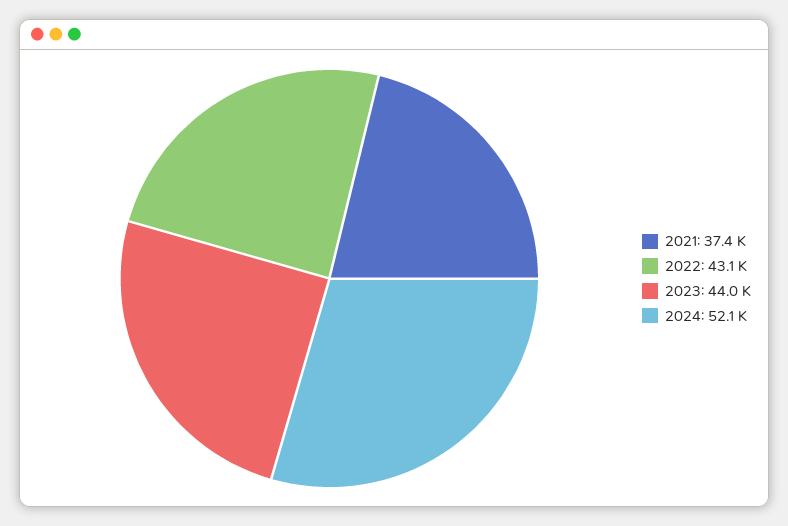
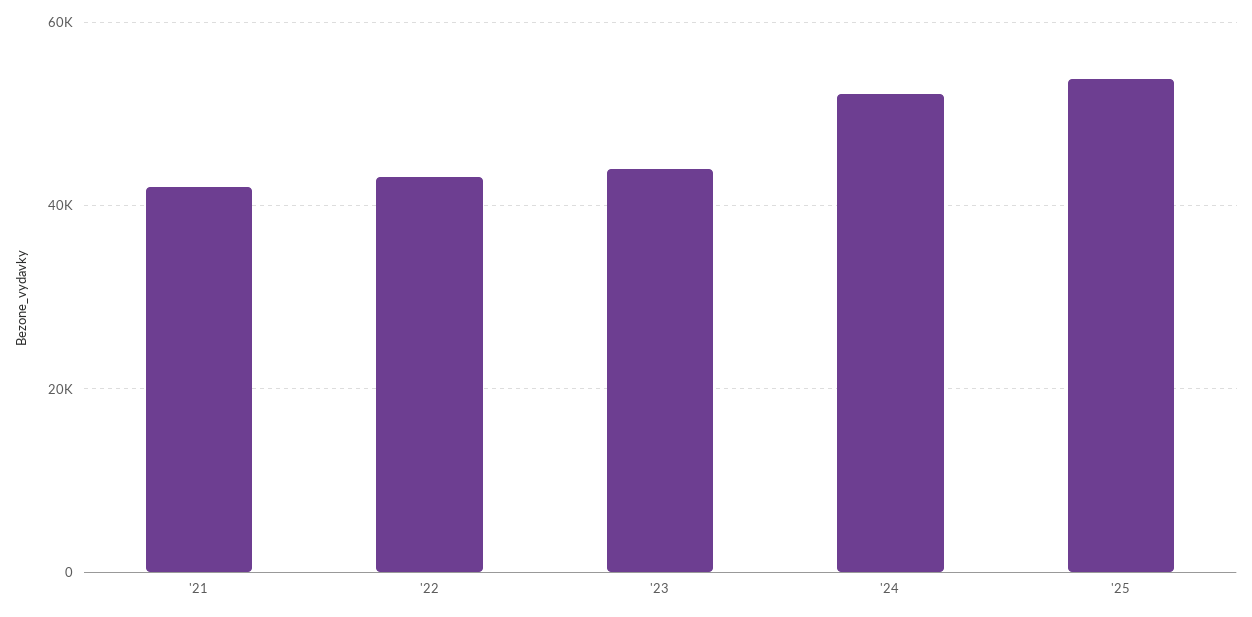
2021: 37400 -> 42000
'25: none -> 54000

